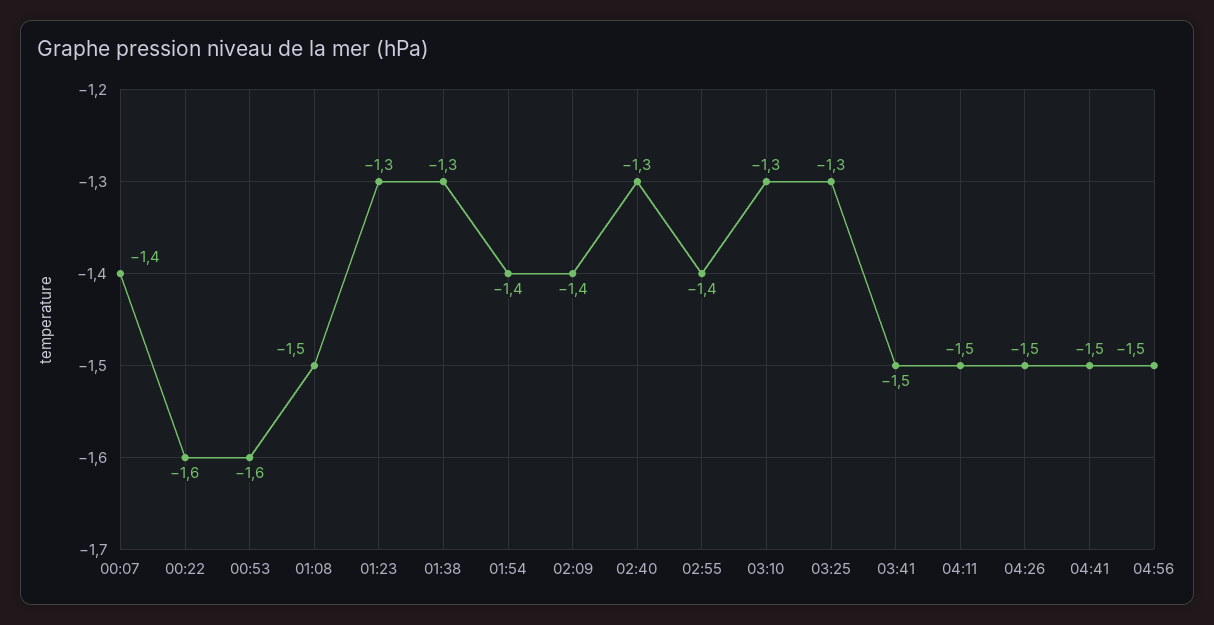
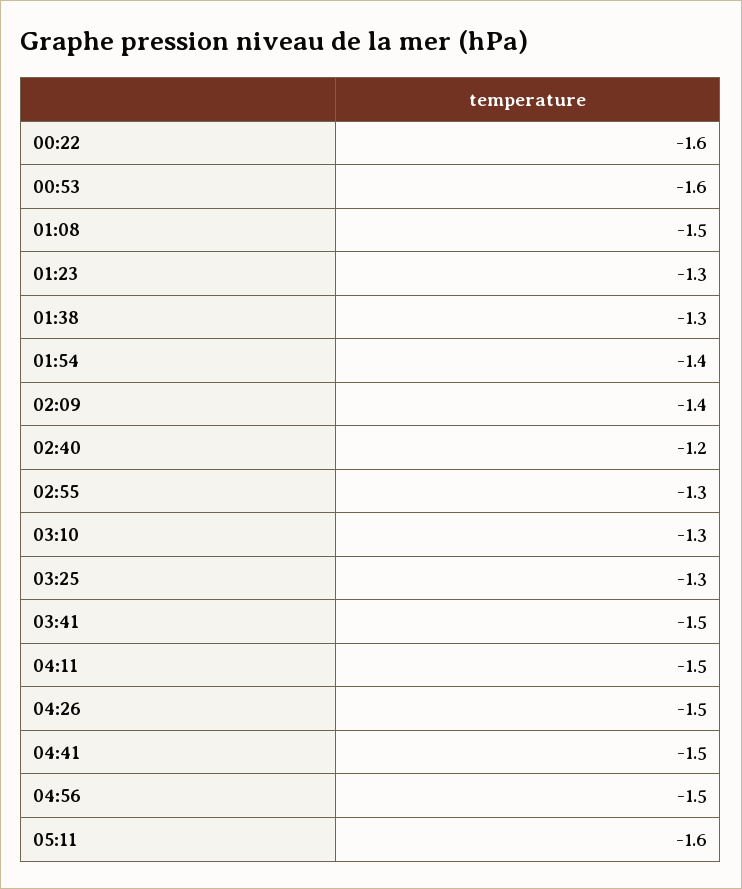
00:07: -1.4 -> none
02:40: -1.3 -> -1.2
02:55: -1.4 -> -1.3
05:11: none -> -1.6

